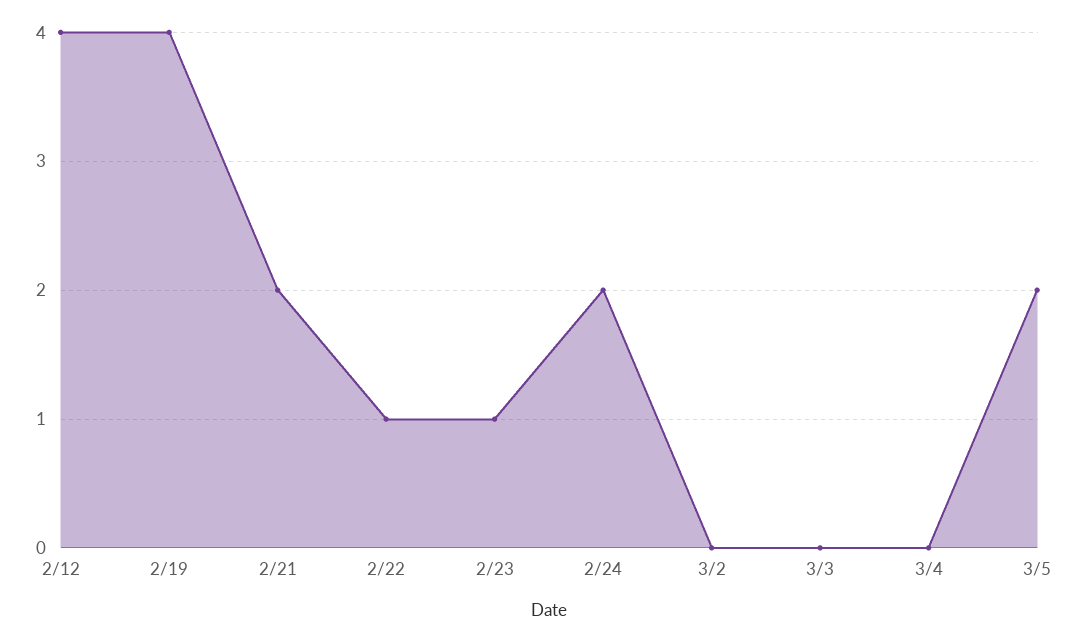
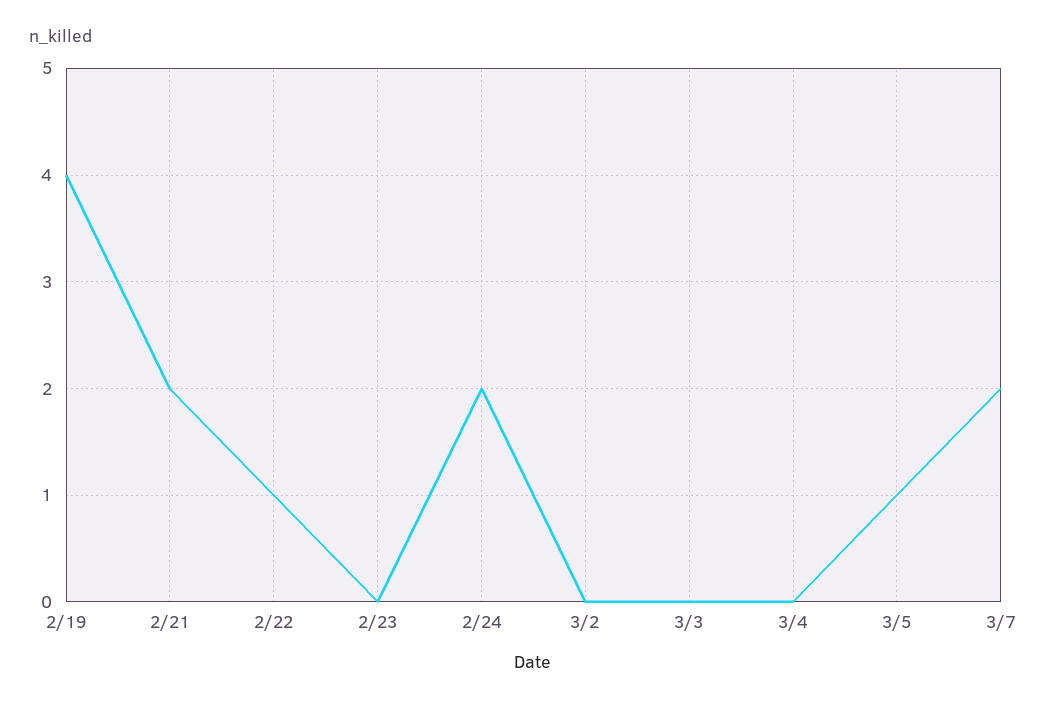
2/12: 4 -> none
2/23: 1 -> 0
3/5: 2 -> 1
3/7: none -> 2

